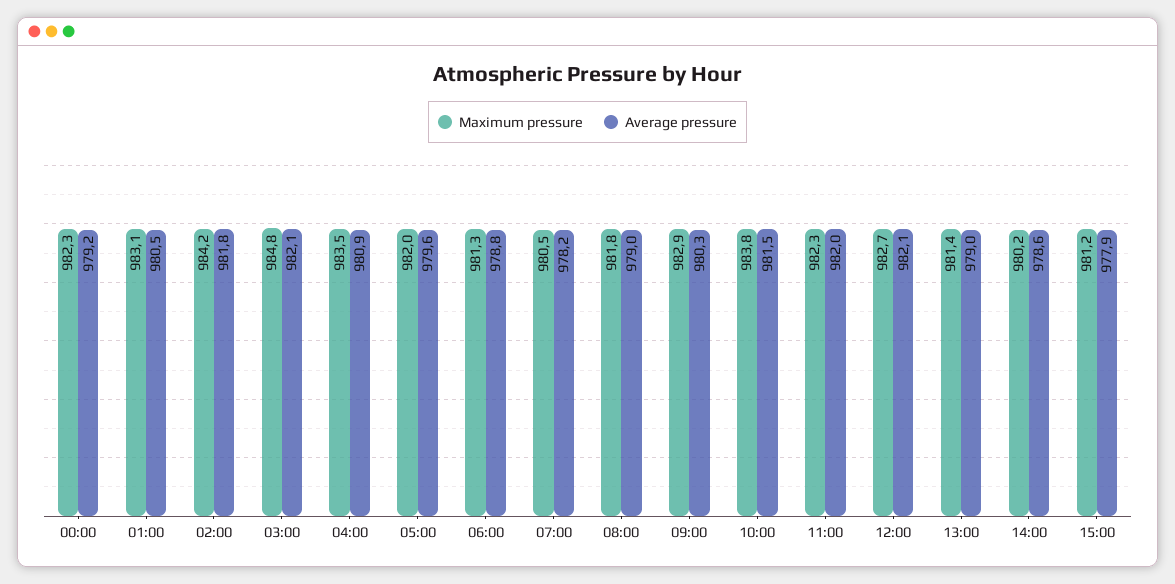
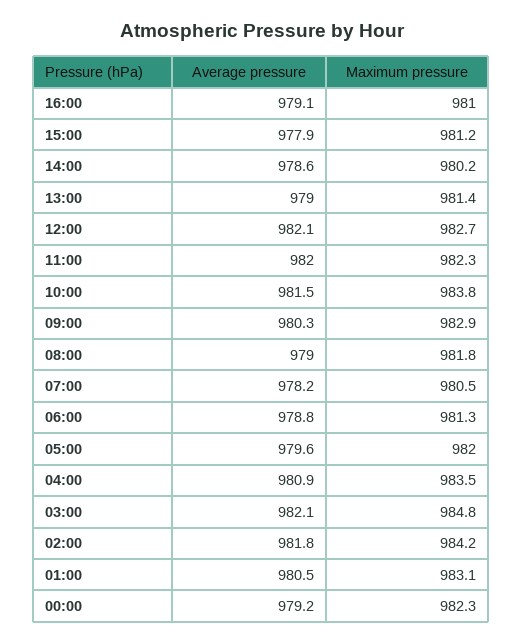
Average pressure, 16:00: none -> 979.1
Maximum pressure, 16:00: none -> 981

